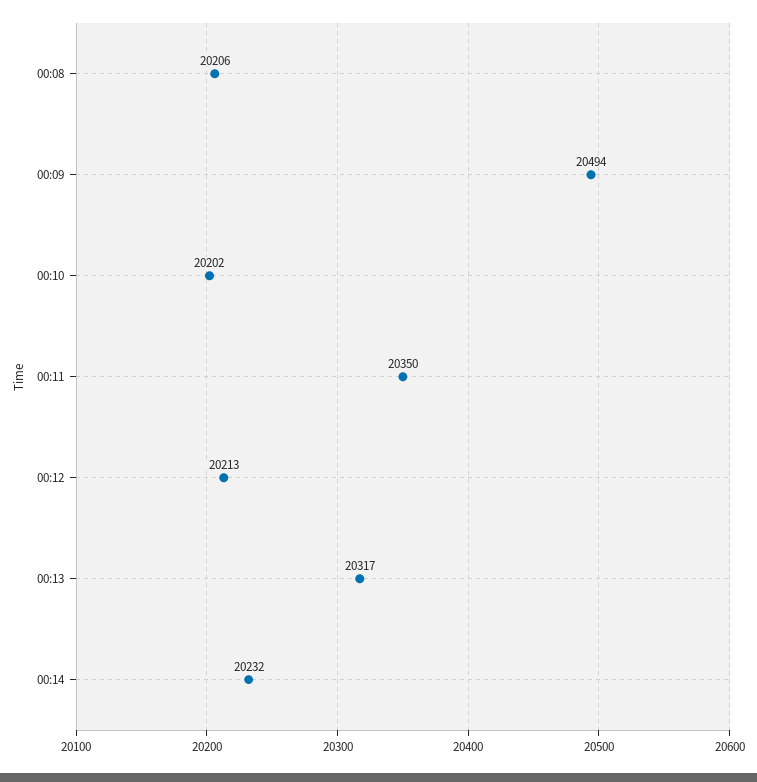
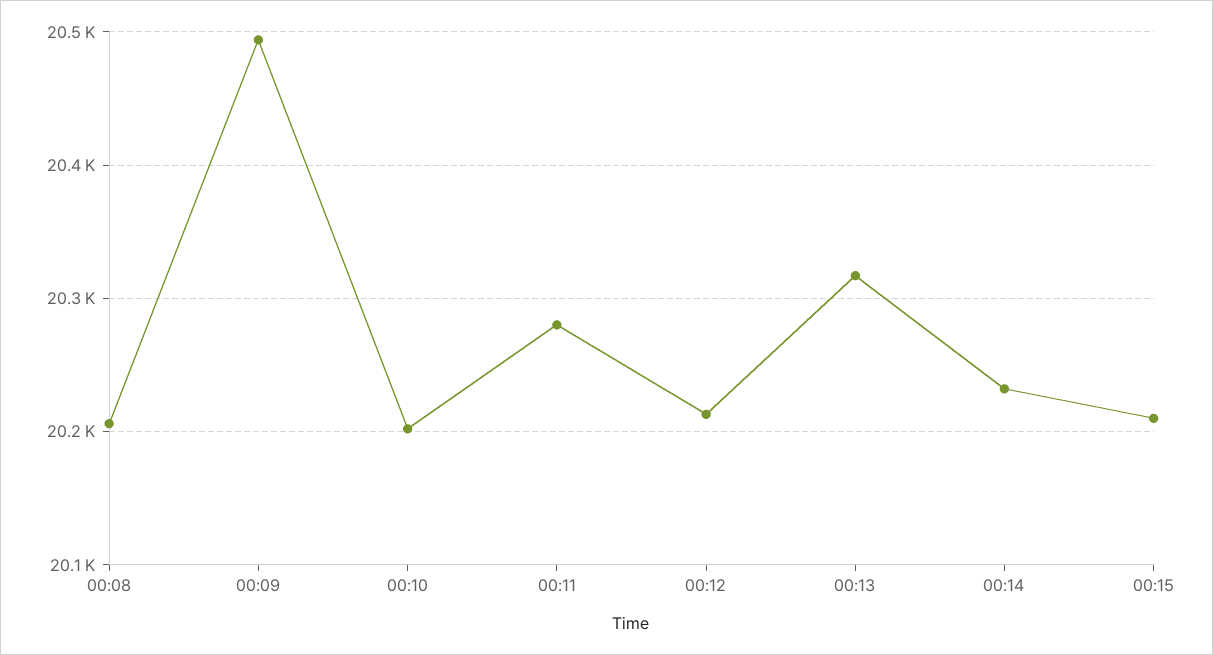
00:11: 20350 -> 20280
00:15: none -> 20210

